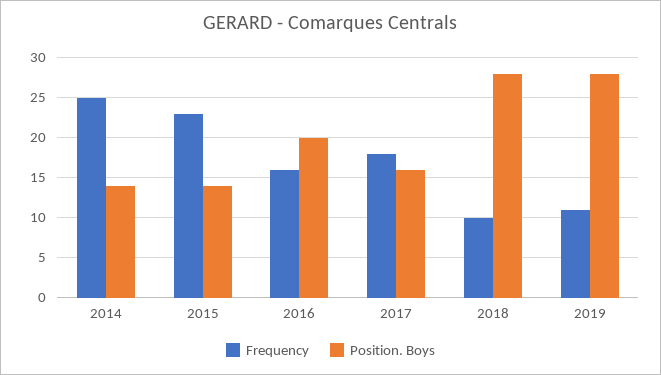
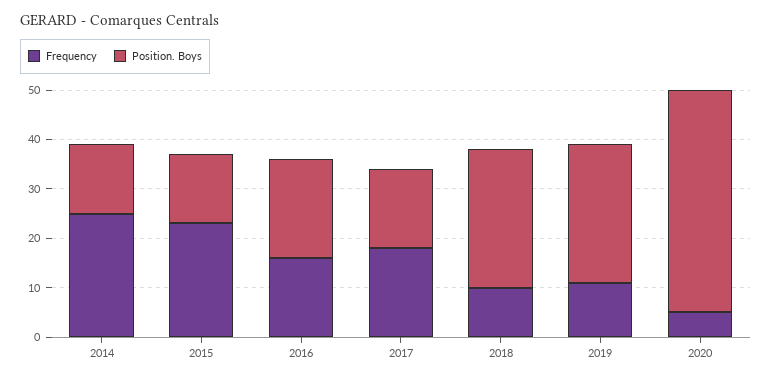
Frequency, 2020: none -> 5
Position. Boys, 2020: none -> 45

